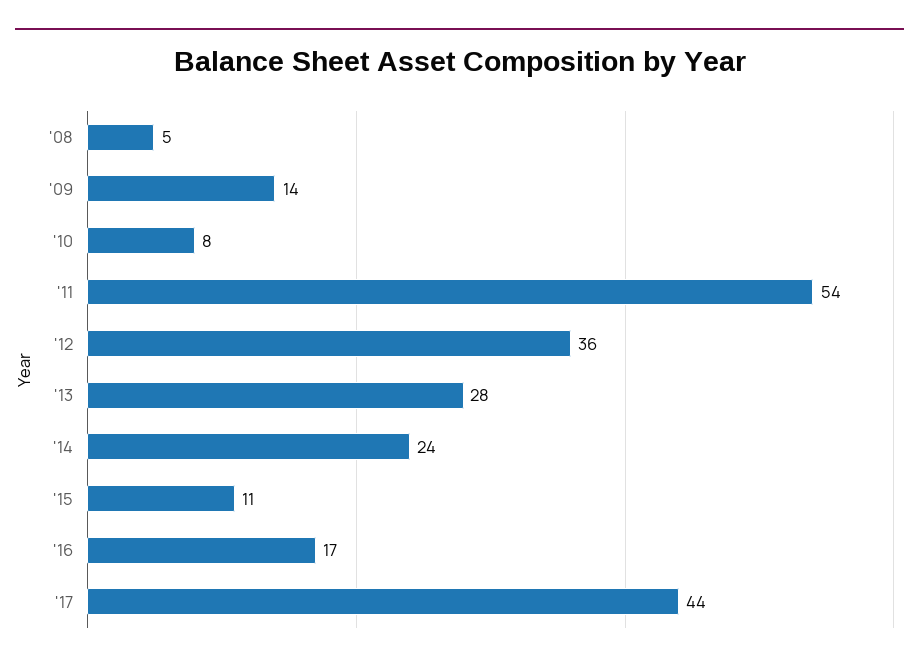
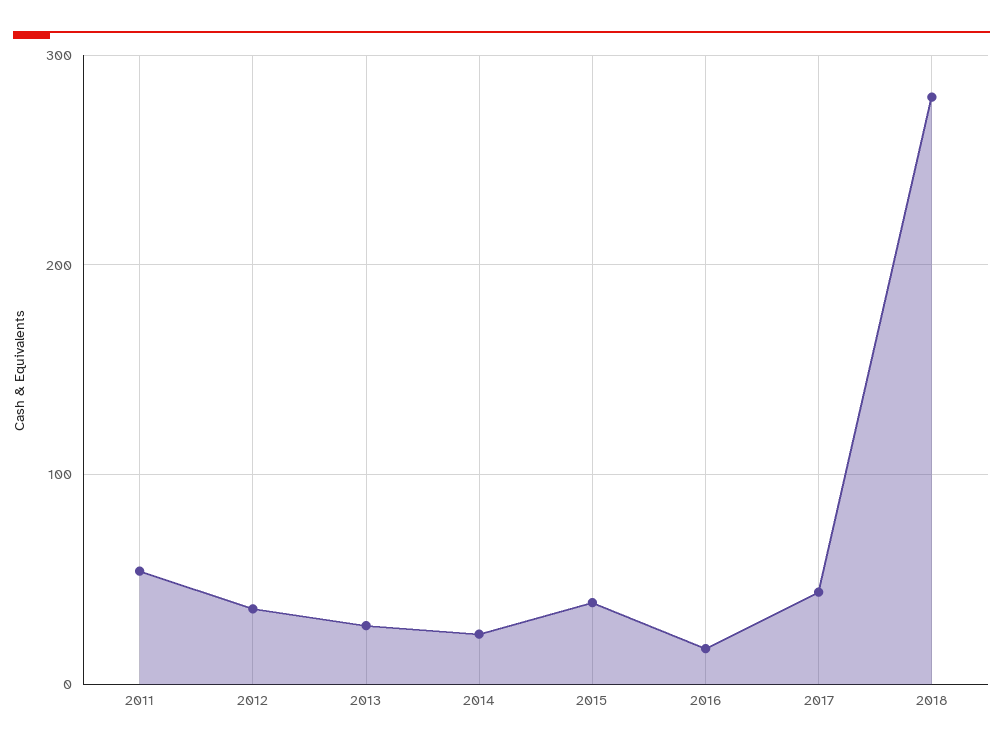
'08: 5 -> none
'09: 14 -> none
'10: 8 -> none
'15: 11 -> 40
2018: none -> 280

